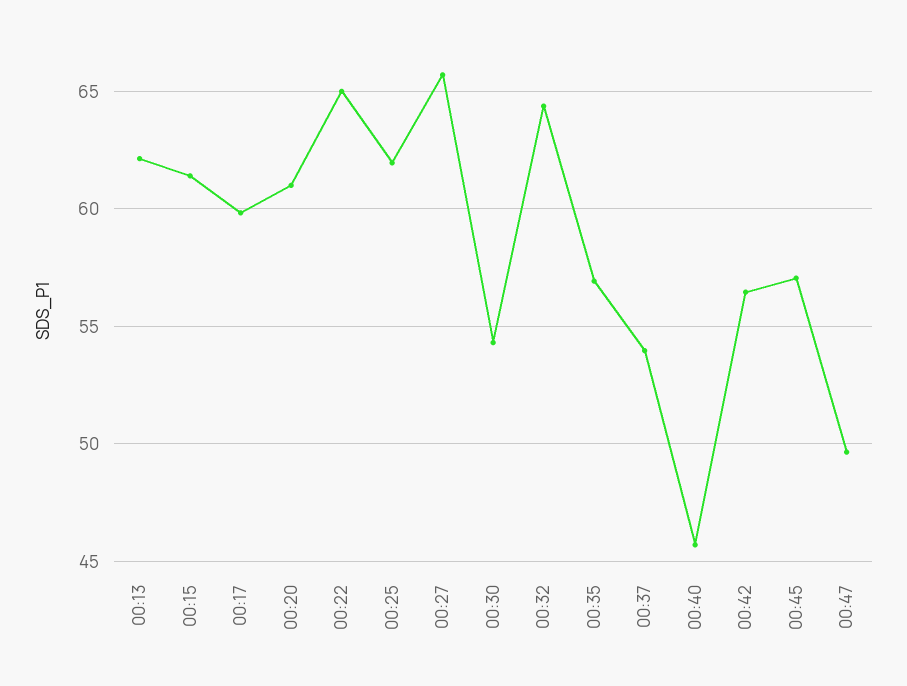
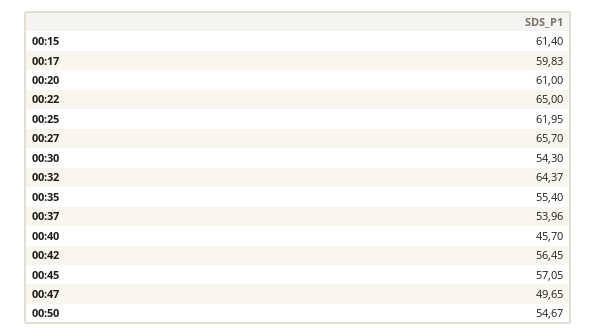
00:13: 62 -> none
00:35: 57 -> 55.4
00:50: none -> 54.67

